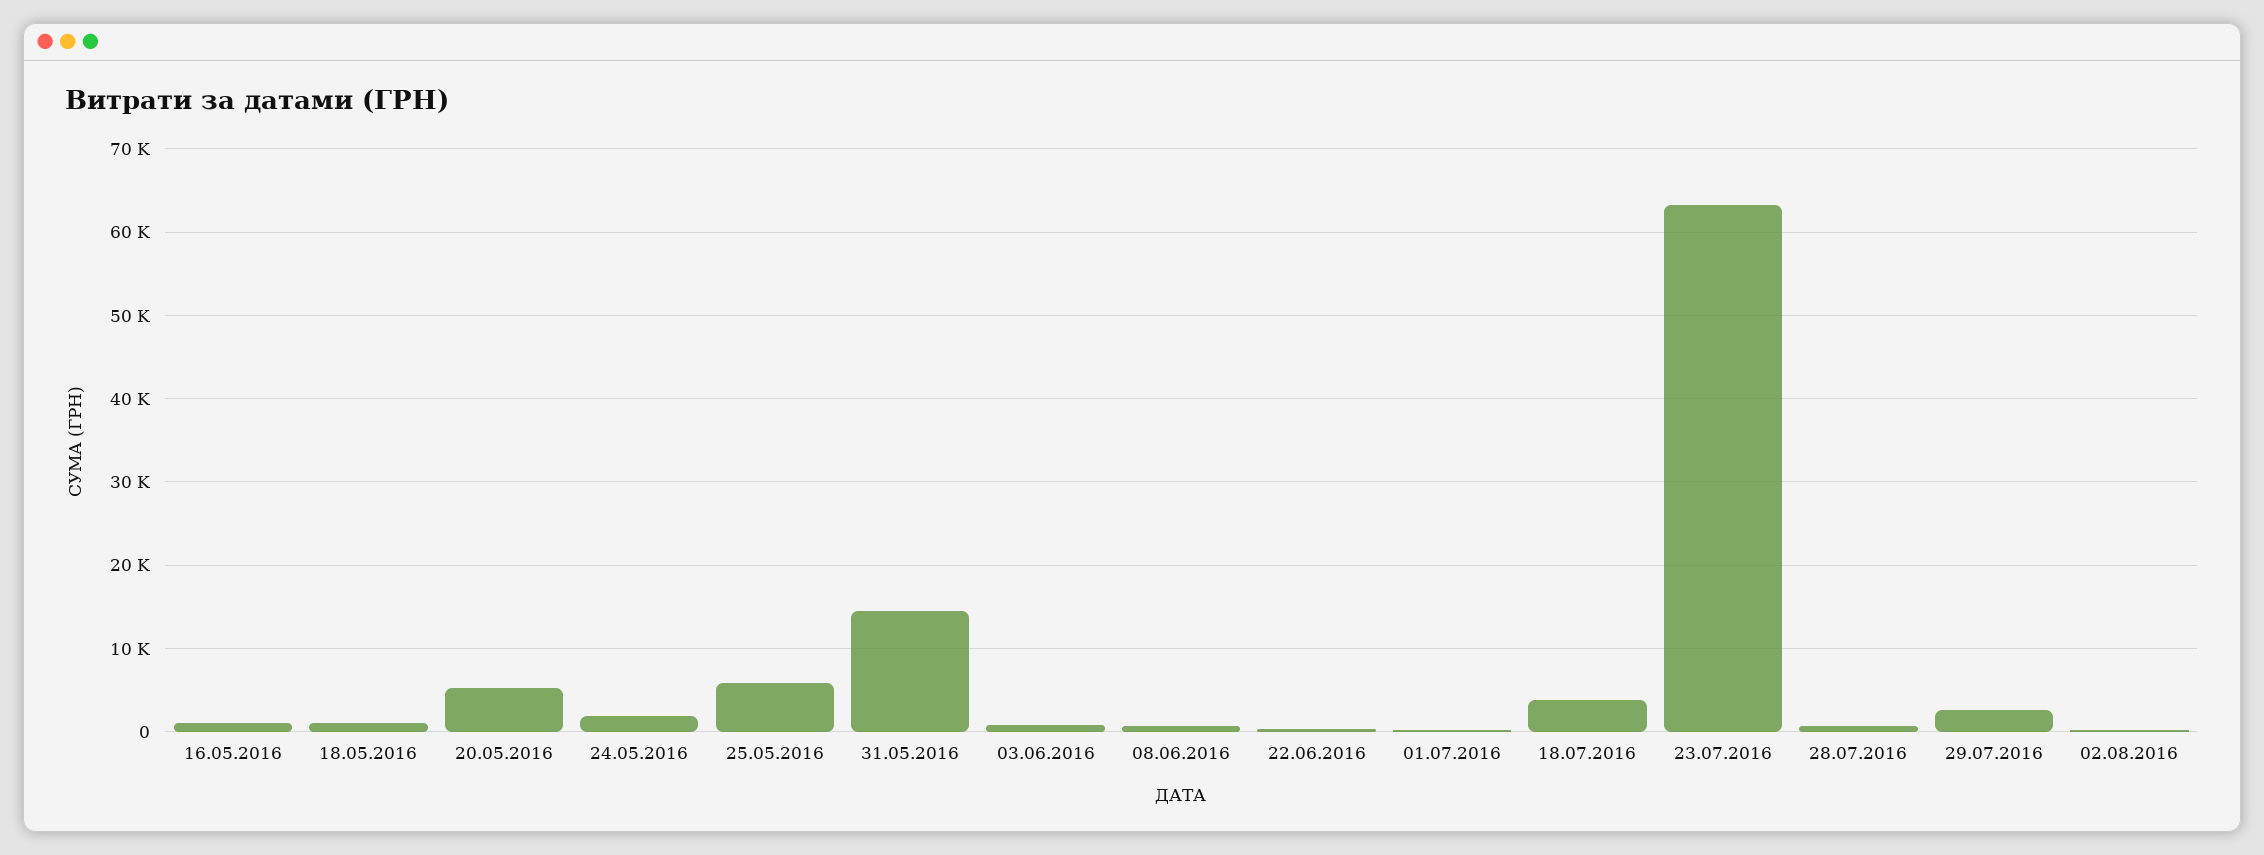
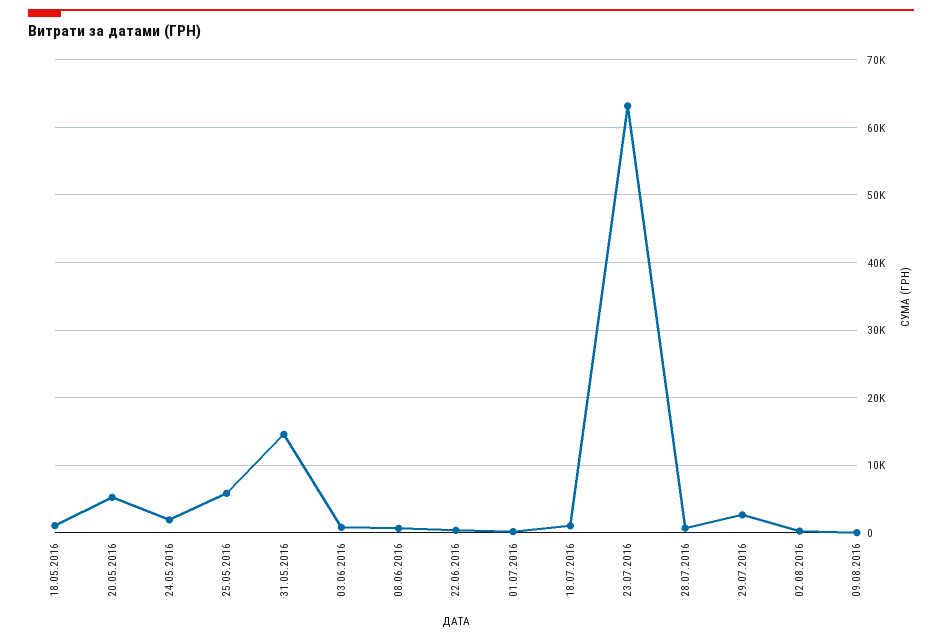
16.05.2016: 1000 -> none
18.07.2016: 4000 -> 1000
09.08.2016: none -> 0

